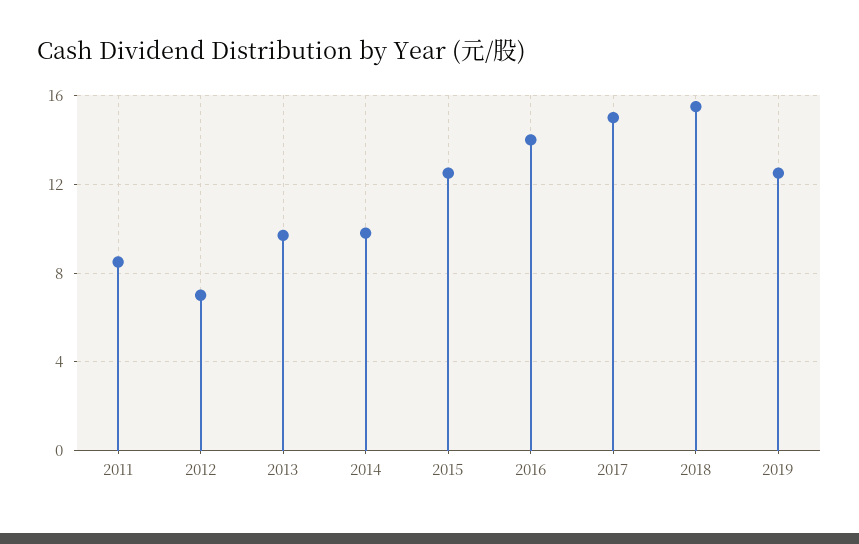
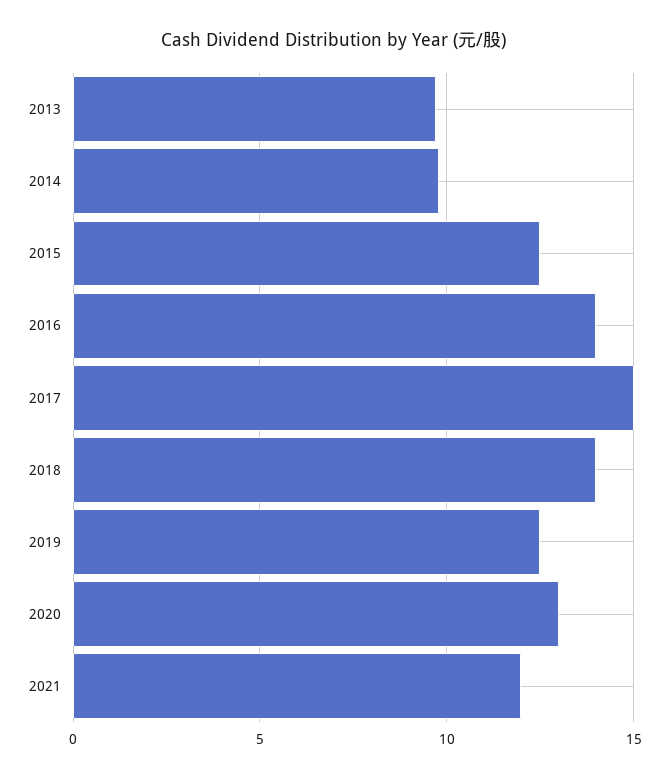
2011: 8.5 -> none
2012: 7 -> none
2018: 15.5 -> 14
2020: none -> 13
2021: none -> 12

